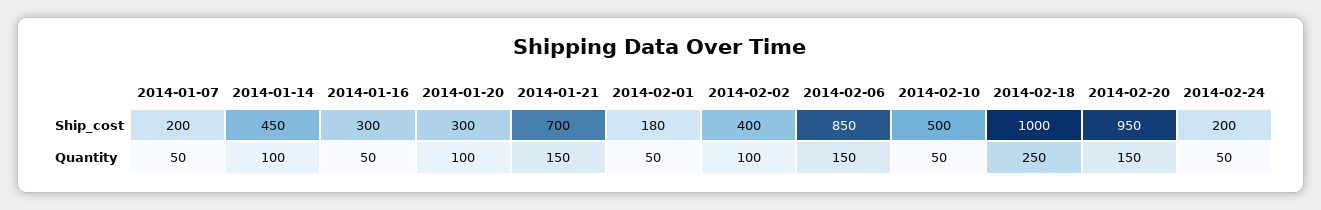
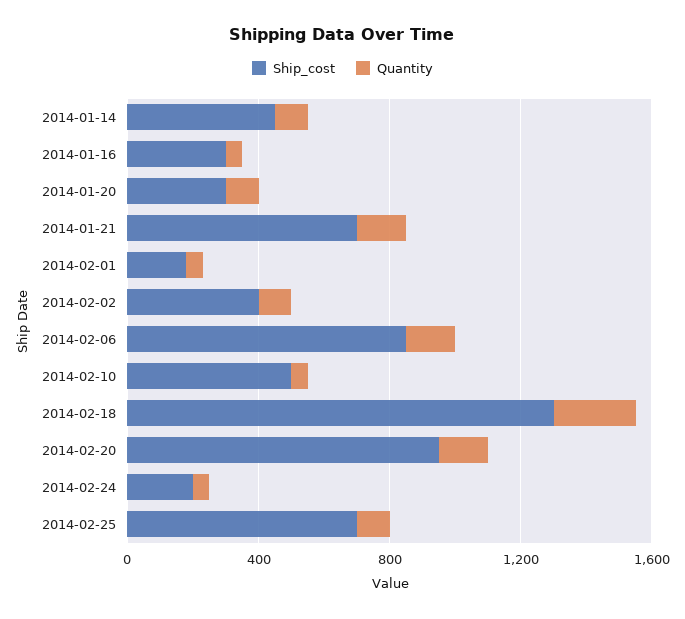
Ship_cost, 2014-01-07: 200 -> none
Ship_cost, 2014-02-18: 1000 -> 1300
Quantity, 2014-01-07: 50 -> none
Ship_cost, 2014-02-25: none -> 700
Quantity, 2014-02-25: none -> 100

